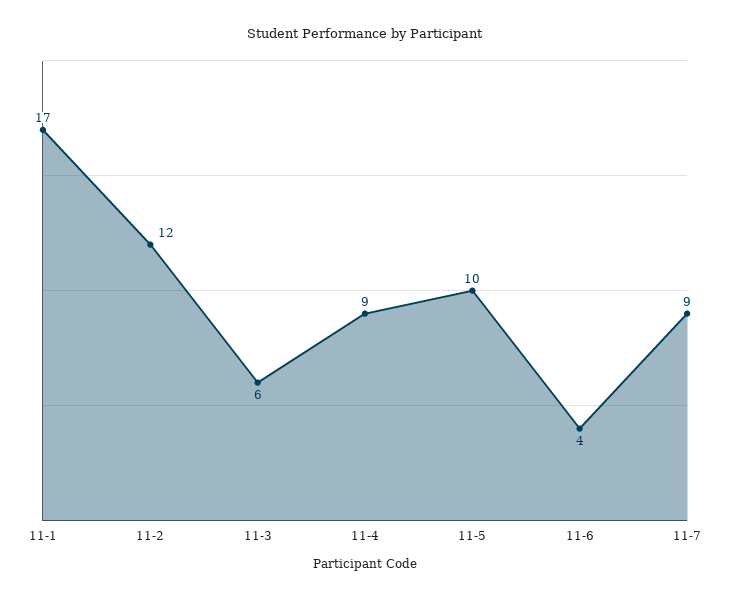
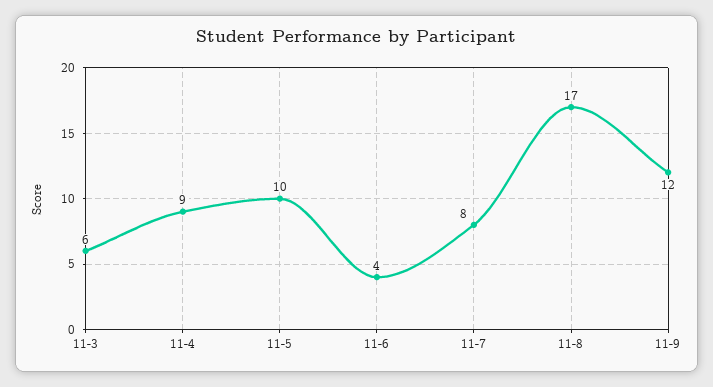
11-1: 17 -> none
11-2: 12 -> none
11-7: 9 -> 8
11-8: none -> 17
11-9: none -> 12

